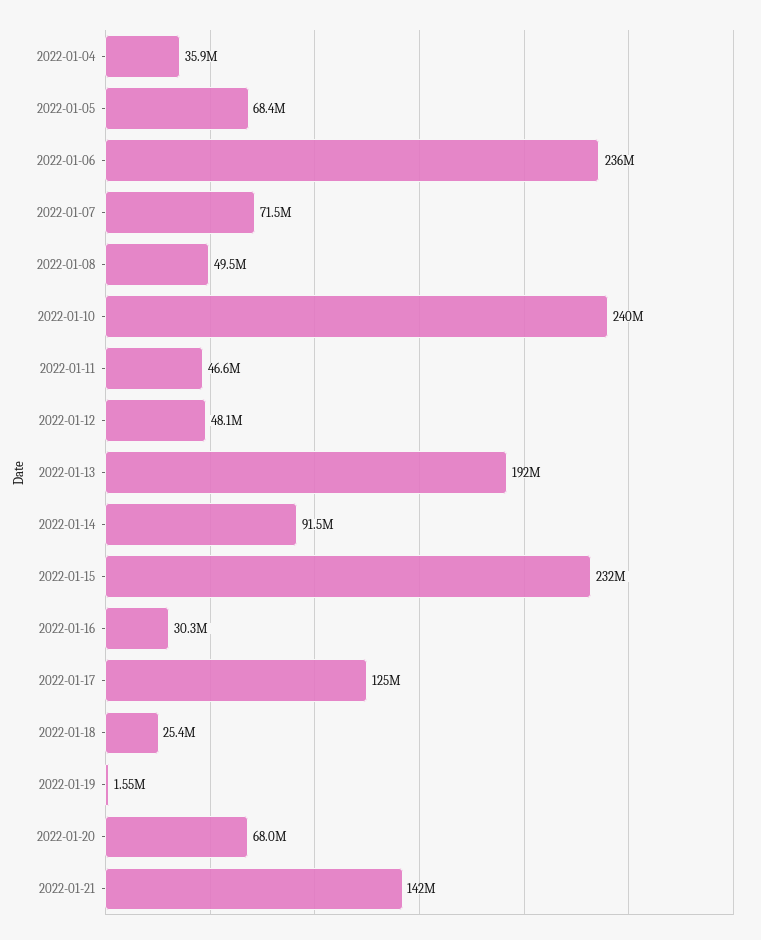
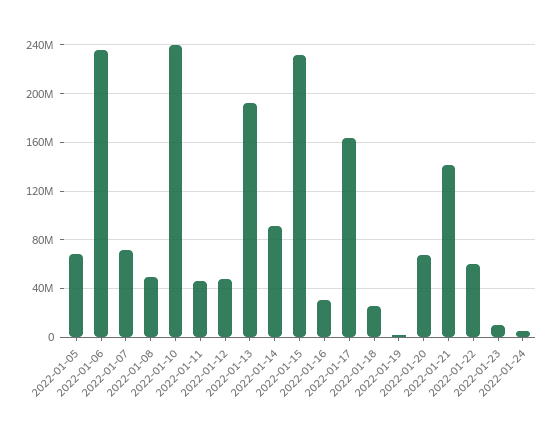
2022-01-04: 35900000 -> none
2022-01-17: 125000000 -> 165000000
2022-01-22: none -> 60000000
2022-01-23: none -> 10000000
2022-01-24: none -> 5000000

